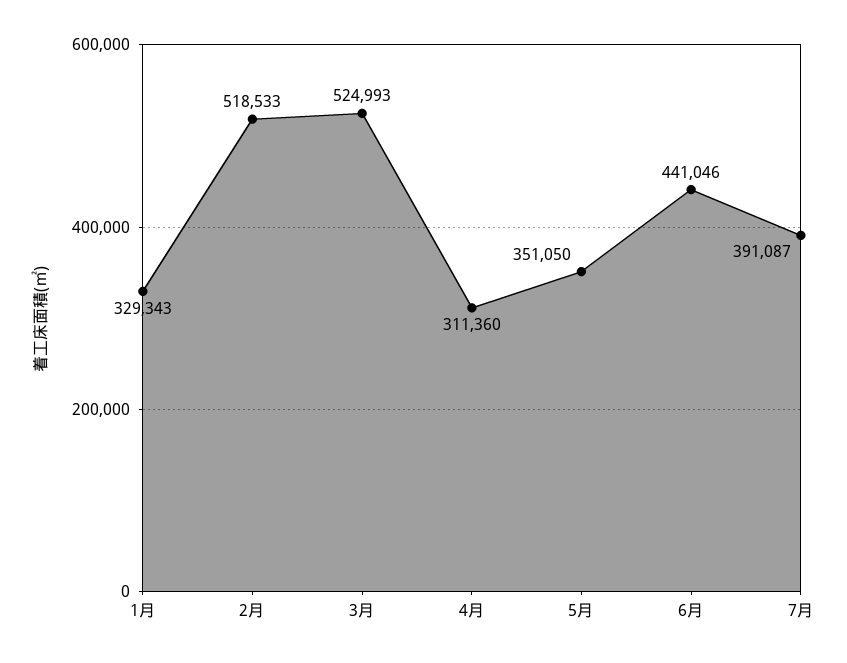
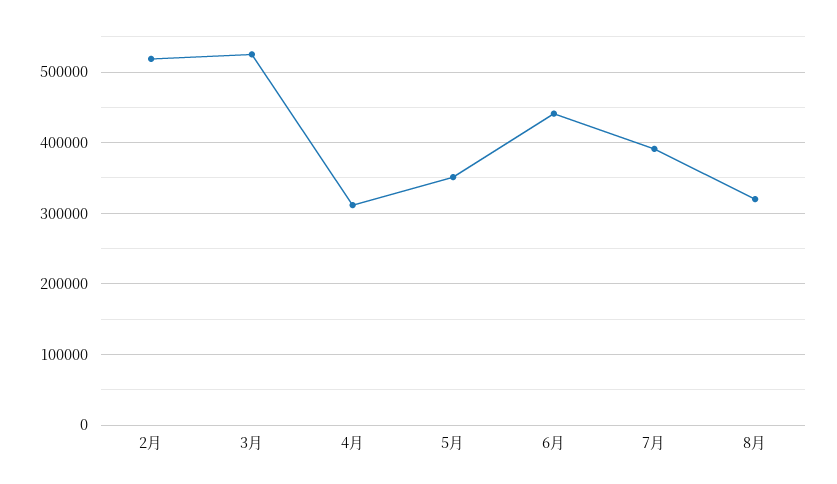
1月: 329343 -> none
8月: none -> 320000

